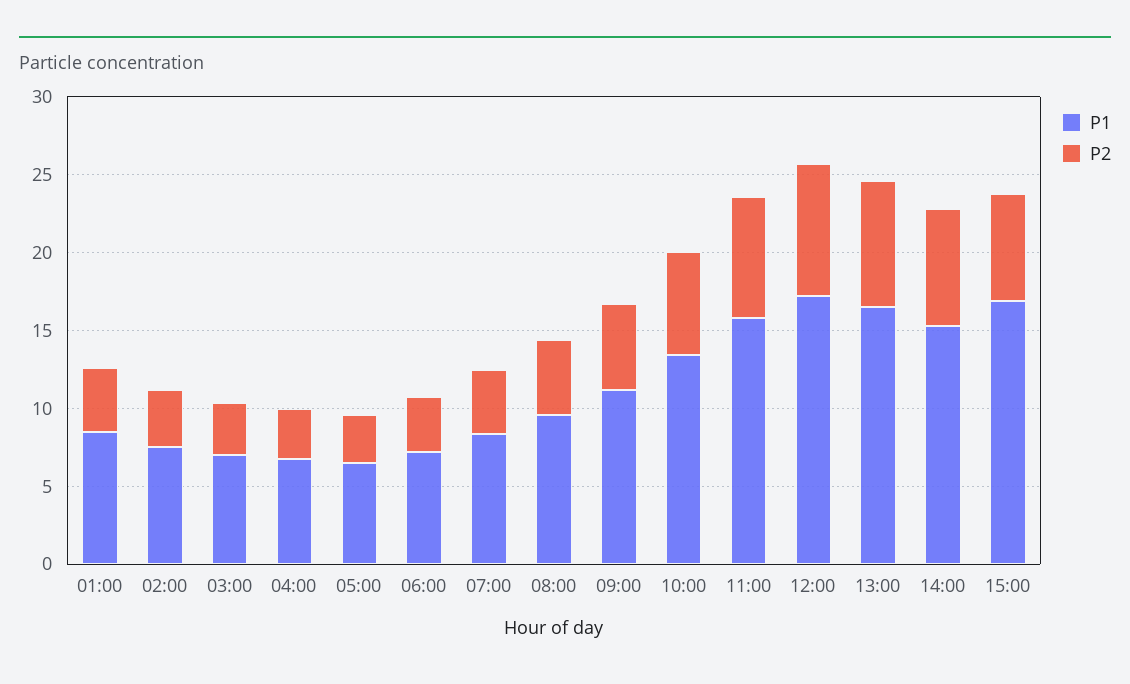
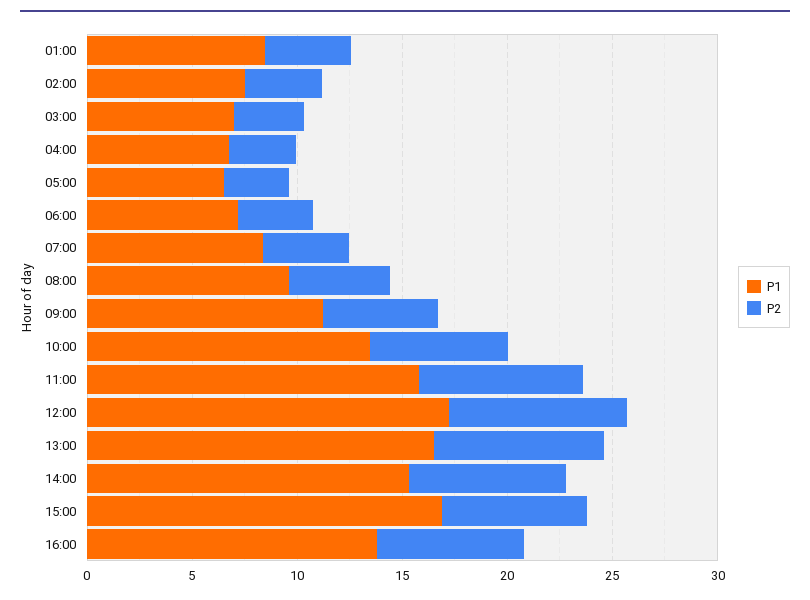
P1, 16:00: none -> 14
P2, 16:00: none -> 7

